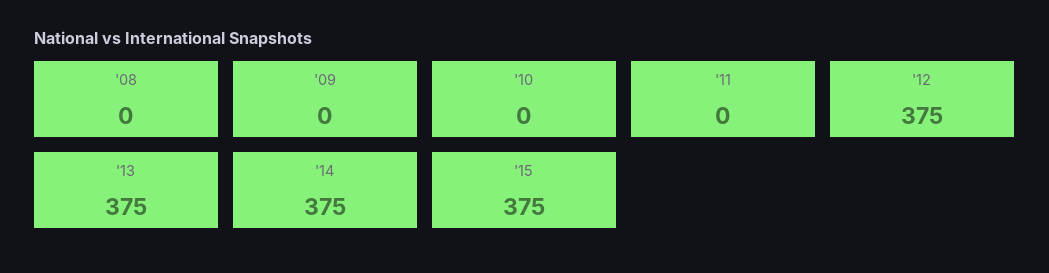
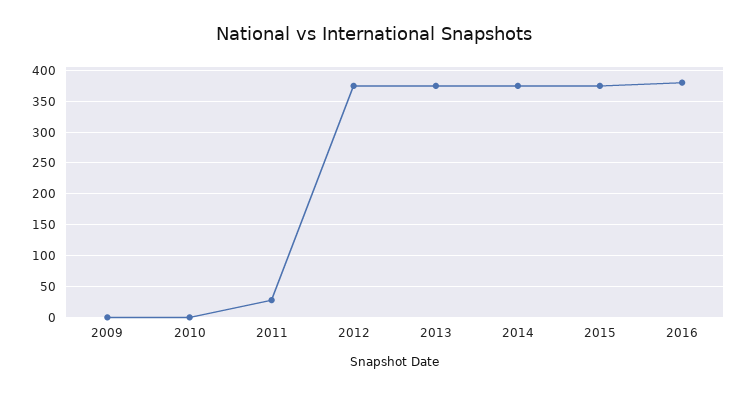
'08: 0 -> none
'11: 0 -> 30
2016: none -> 380

